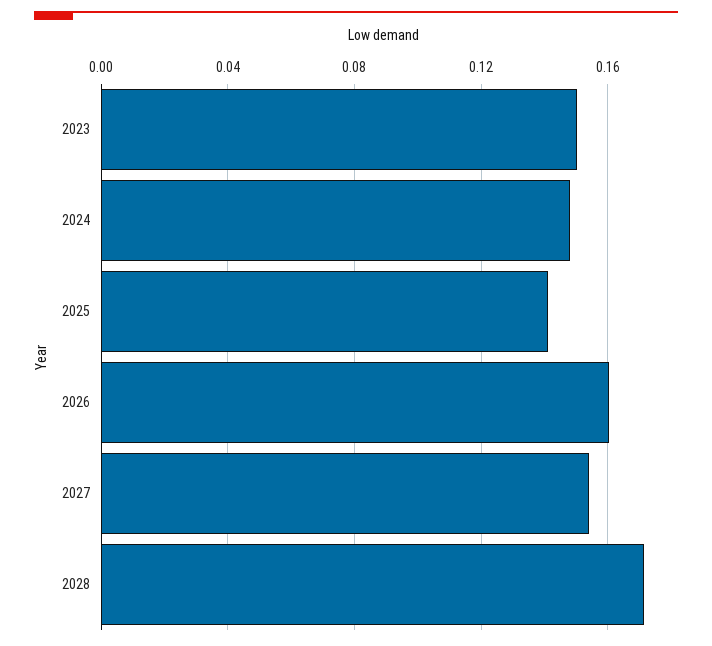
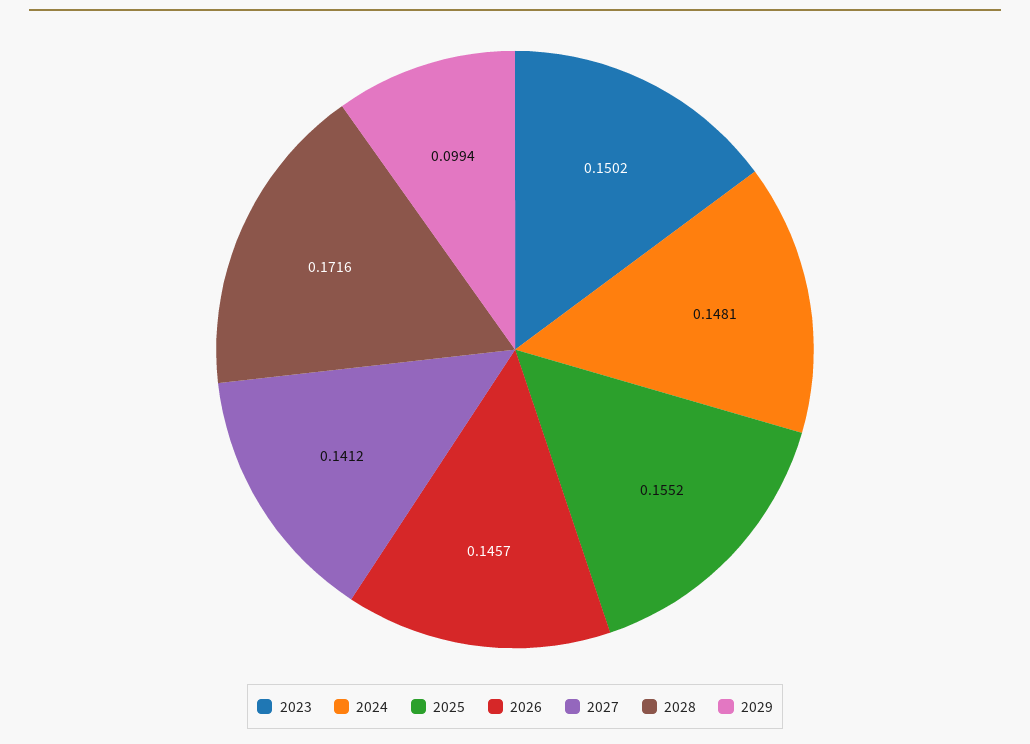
2025: 0.14 -> 0.1552
2026: 0.16 -> 0.1457
2027: 0.155 -> 0.1412
2029: none -> 0.0994

